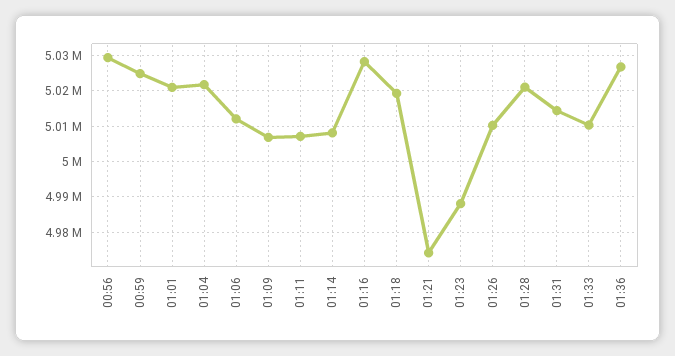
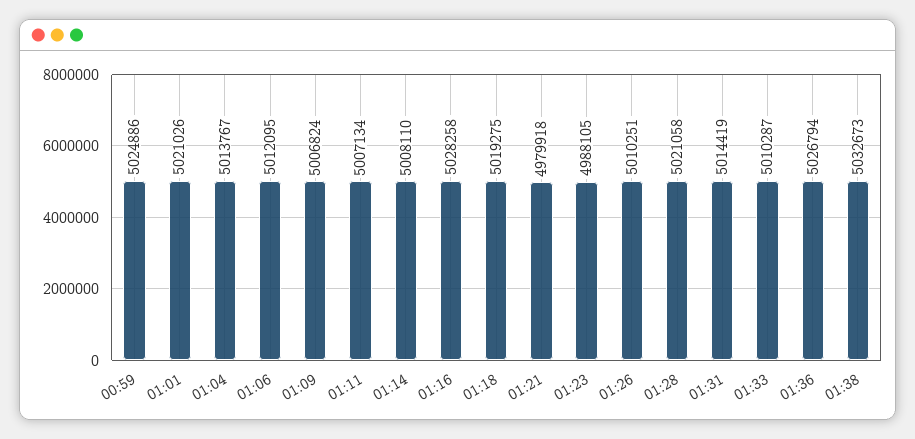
00:56: 5030000 -> none
01:04: 5022000 -> 5013767
01:21: 4974000 -> 4979918
01:38: none -> 5032673

